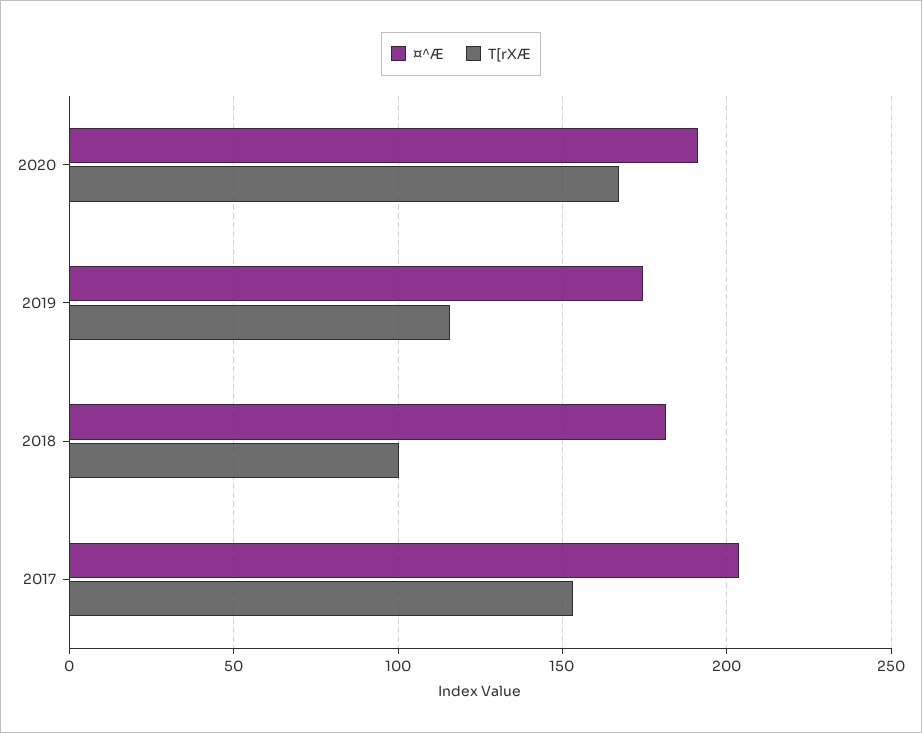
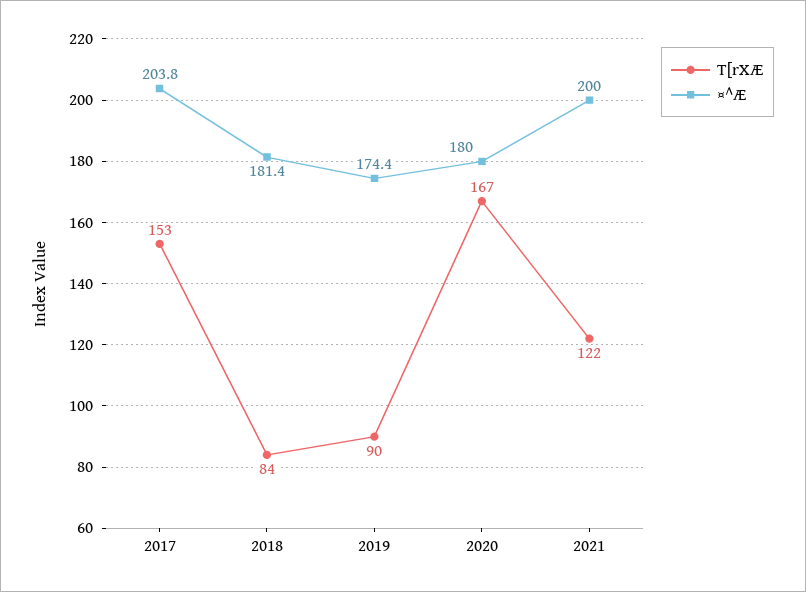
¤^Æ, 2020: 190 -> 180
T[rXÆ, 2019: 115 -> 90
T[rXÆ, 2018: 100 -> 84
T[rXÆ, 2021: none -> 122
¤^Æ, 2021: none -> 200

